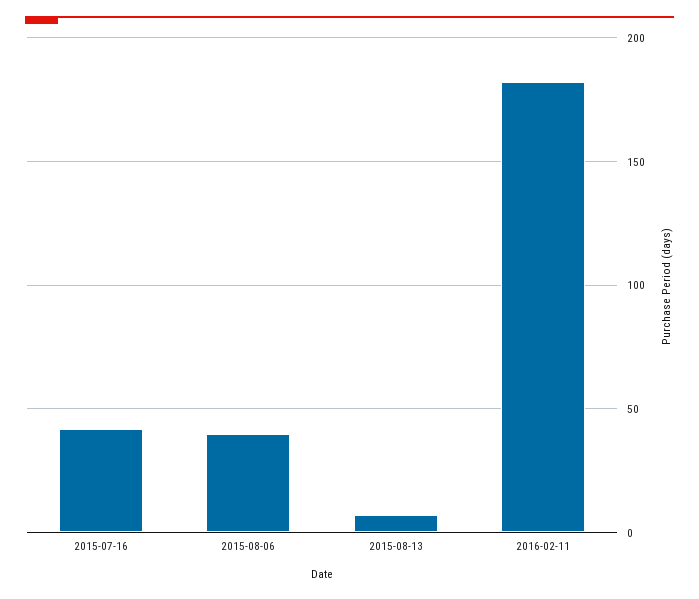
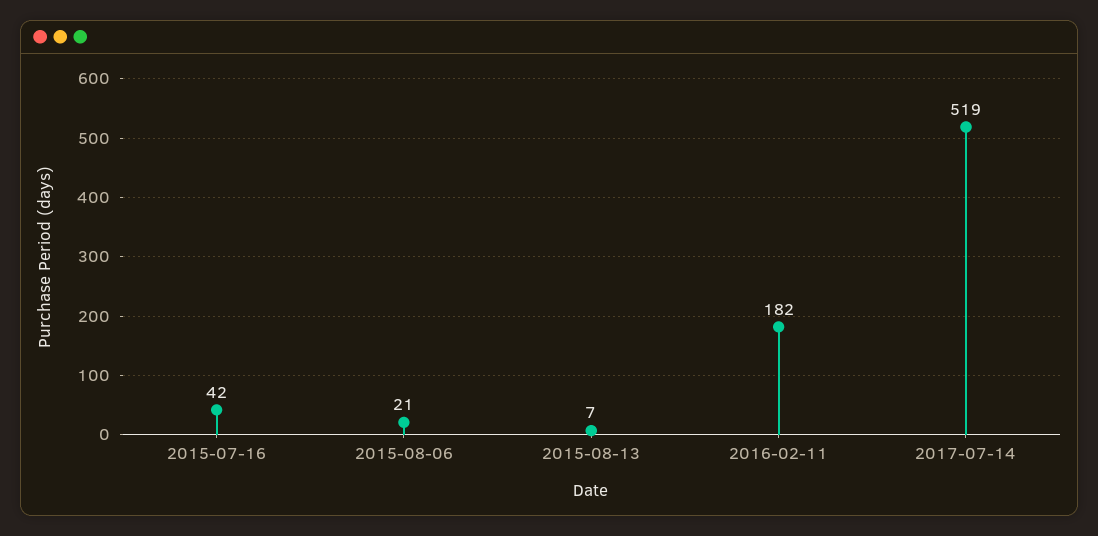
2015-08-06: 40 -> 21
2017-07-14: none -> 519

